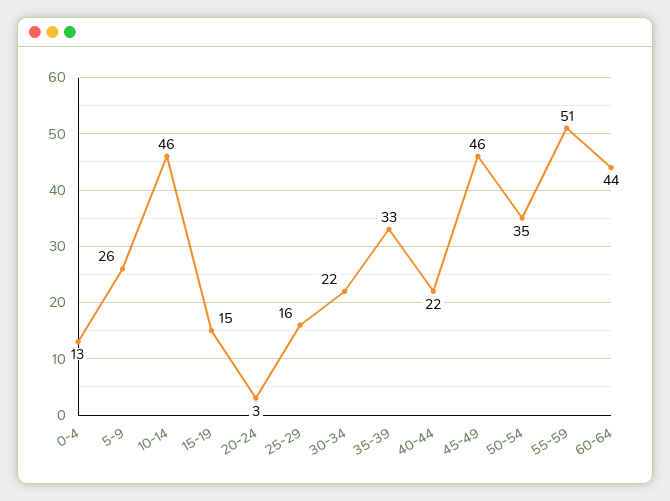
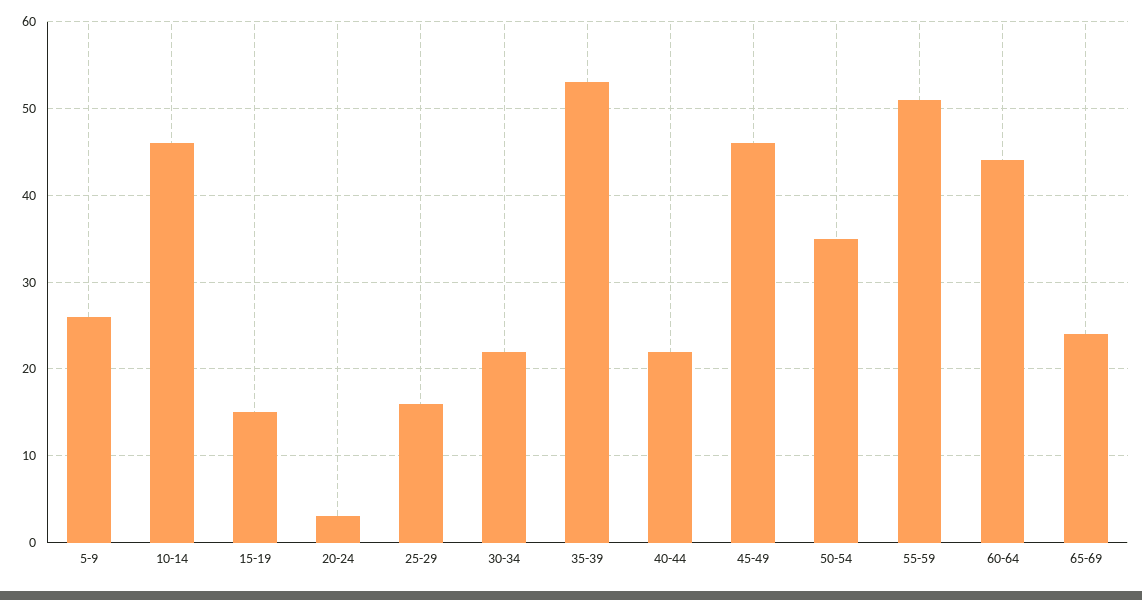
0-4: 13 -> none
35-39: 33 -> 53
65-69: none -> 24

